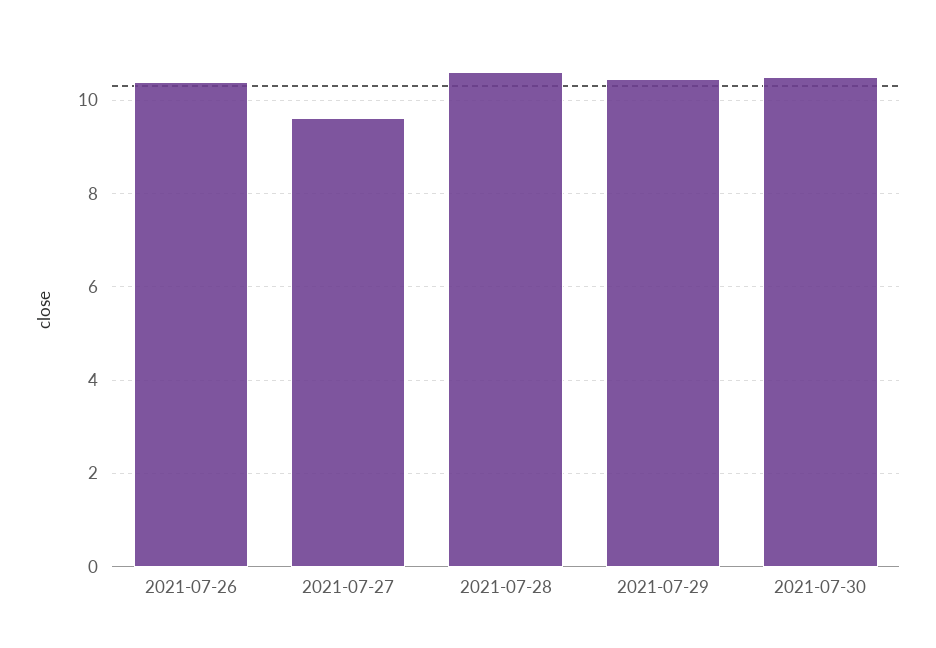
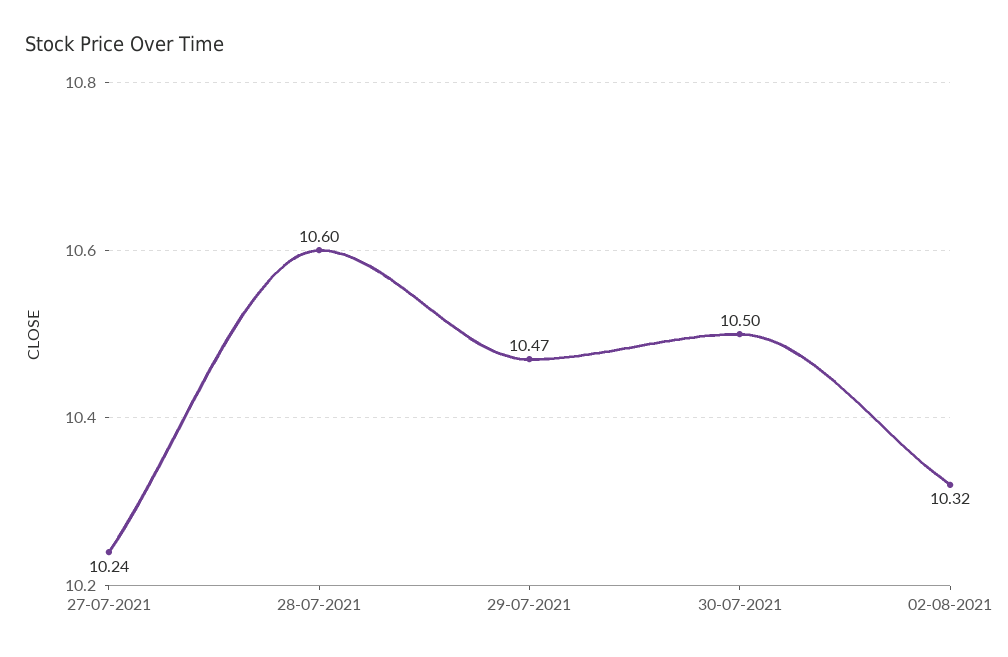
2021-07-26: 10.4 -> none
2021-07-27: 9.6 -> 10.24
02-08-2021: none -> 10.32

